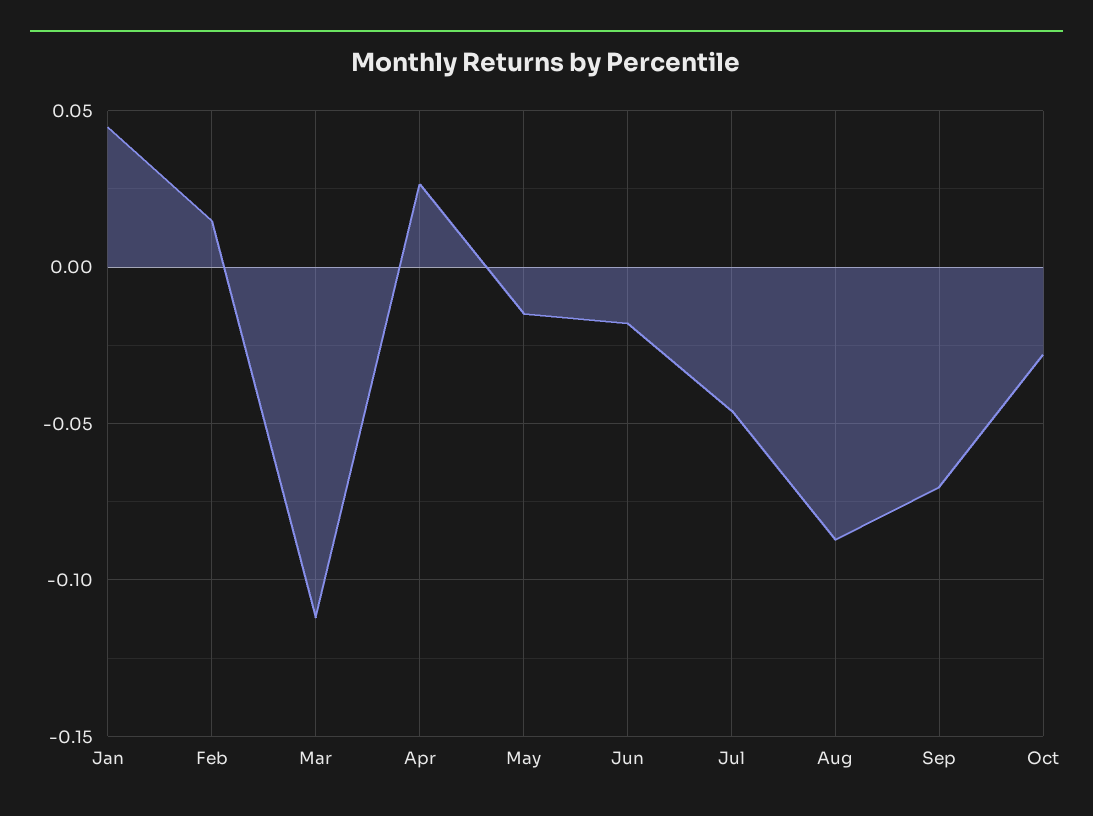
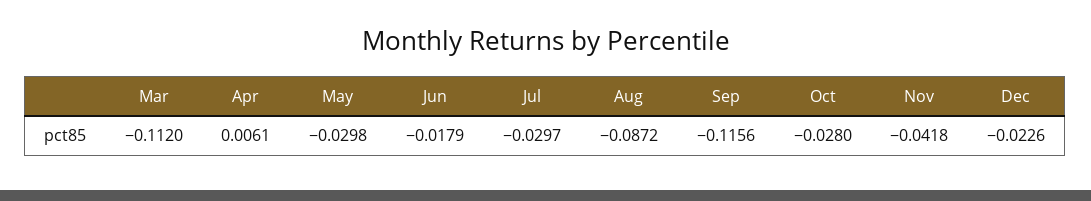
Jan: 0.045 -> none
Feb: 0.015 -> none
Apr: 0.025 -> 0.0061
May: -0.015 -> -0.0298
Jul: -0.045 -> -0.0297
Sep: -0.07 -> -0.1156
Nov: none -> -0.0418
Dec: none -> -0.0226

